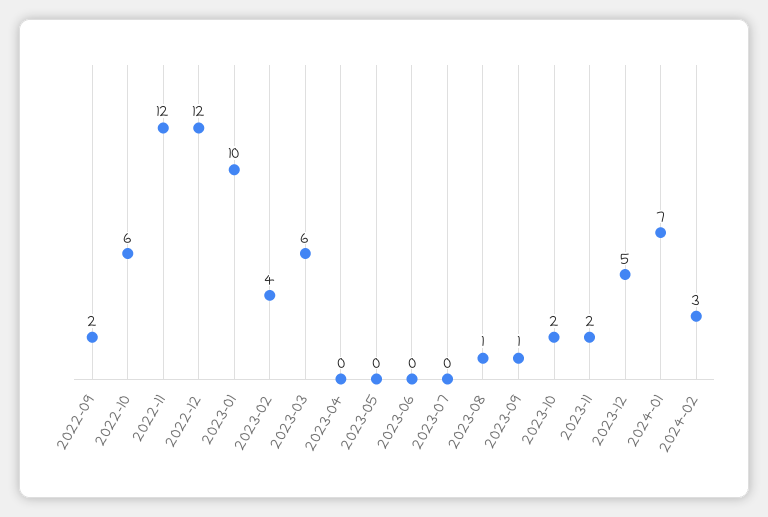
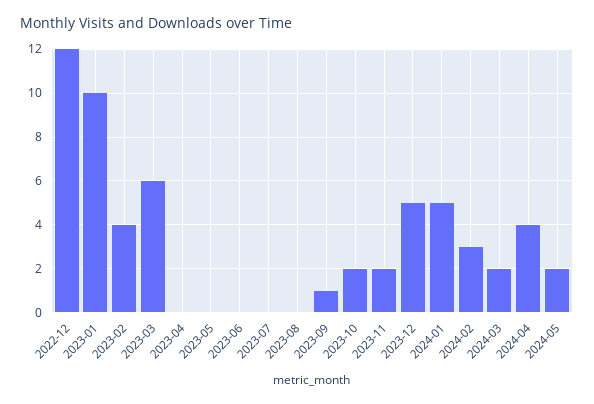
2022-09: 2 -> none
2022-10: 6 -> none
2022-11: 12 -> none
2023-08: 1 -> 0
2024-01: 7 -> 5
2024-03: none -> 2
2024-04: none -> 4
2024-05: none -> 2

